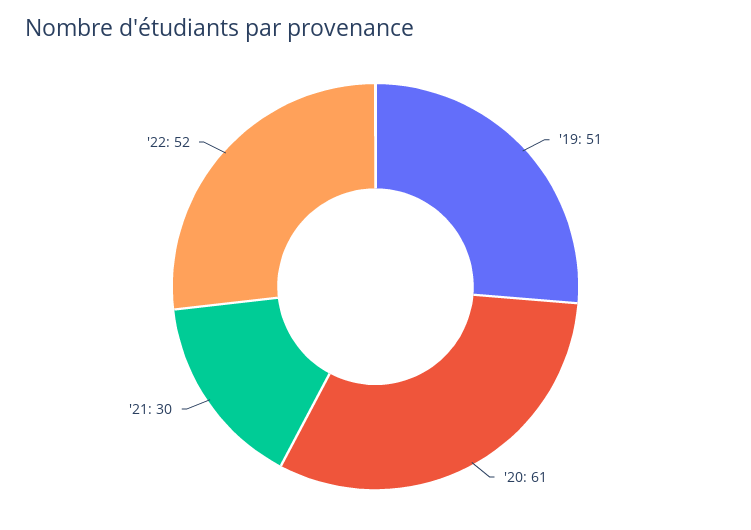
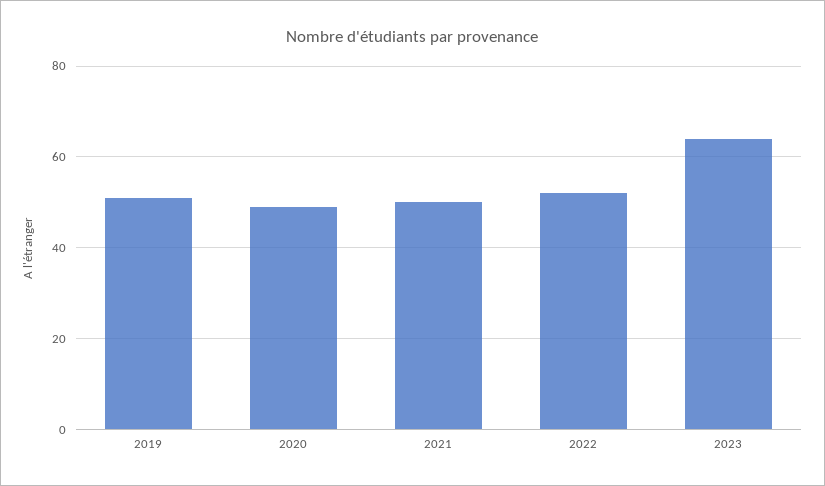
'20: 61 -> 50
'21: 30 -> 50
2023: none -> 65

